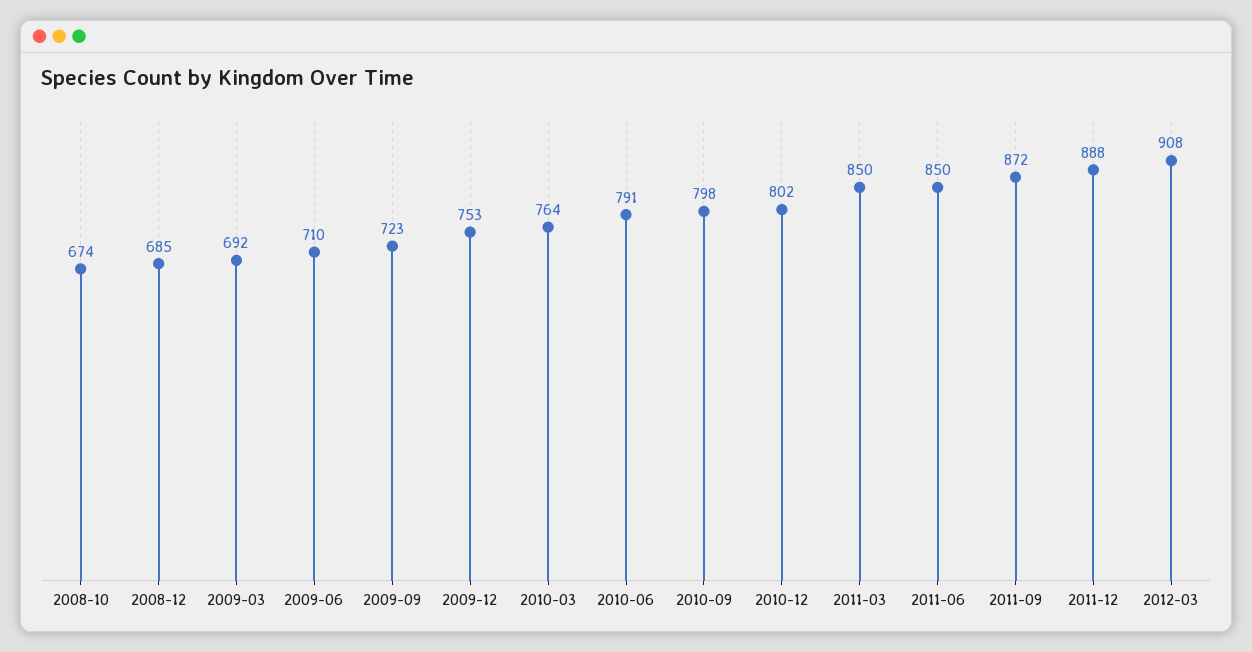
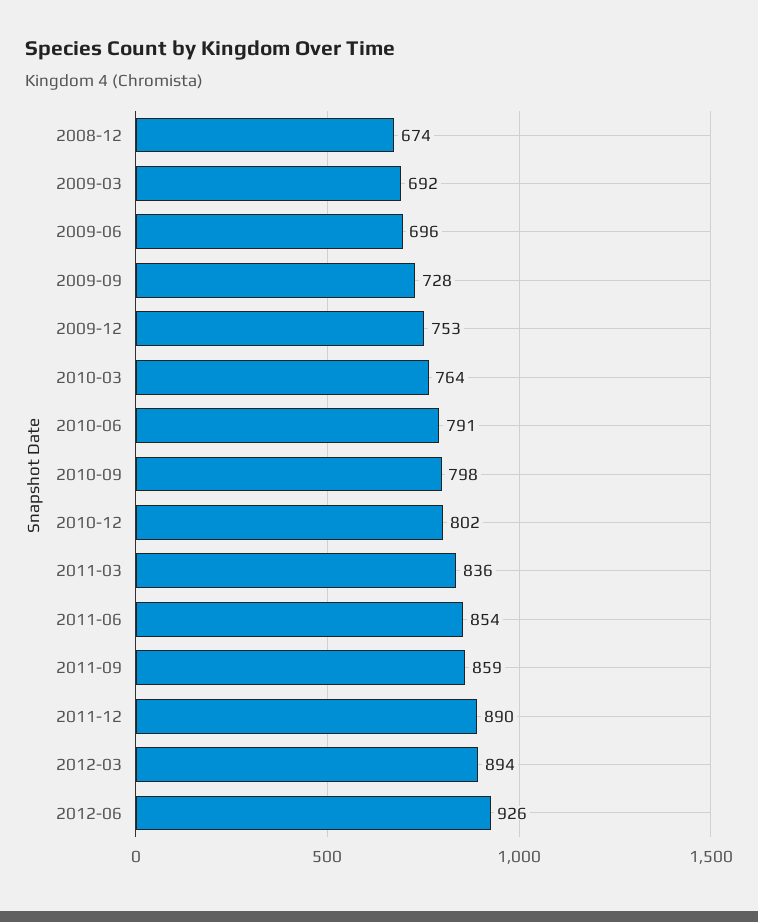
2008-10: 674 -> none
2008-12: 685 -> 674
2009-06: 710 -> 696
2009-09: 723 -> 728
2011-03: 850 -> 836
2011-06: 850 -> 854
2011-09: 872 -> 859
2011-12: 888 -> 890
2012-03: 908 -> 894
2012-06: none -> 926

